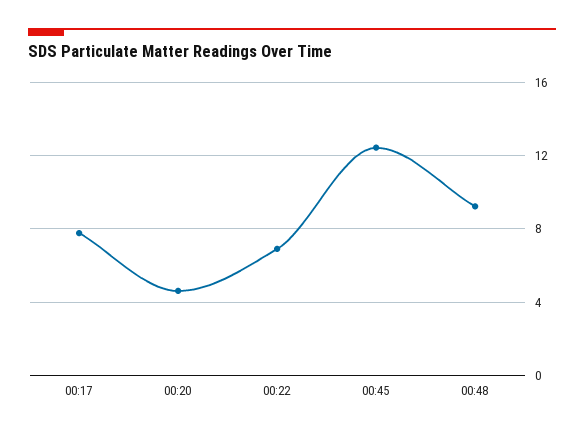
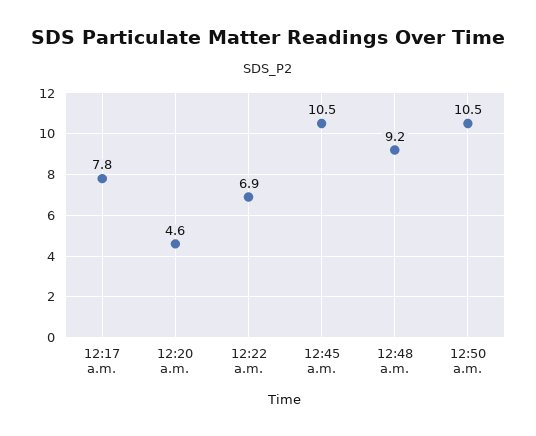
00:45: 12.5 -> 10.5
12:50 a.m.: none -> 10.5

